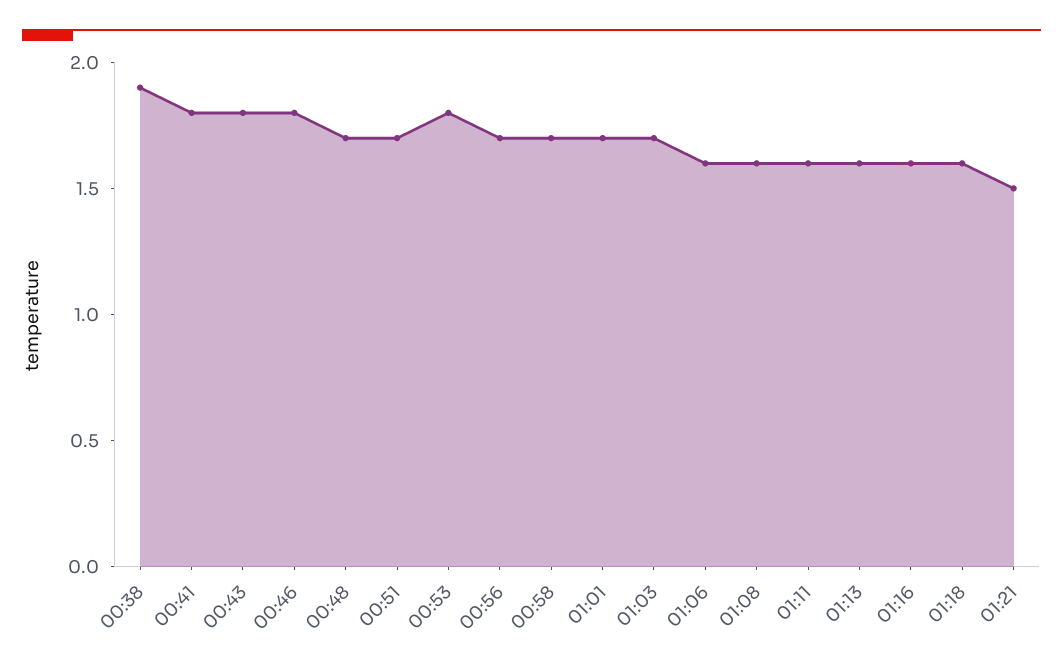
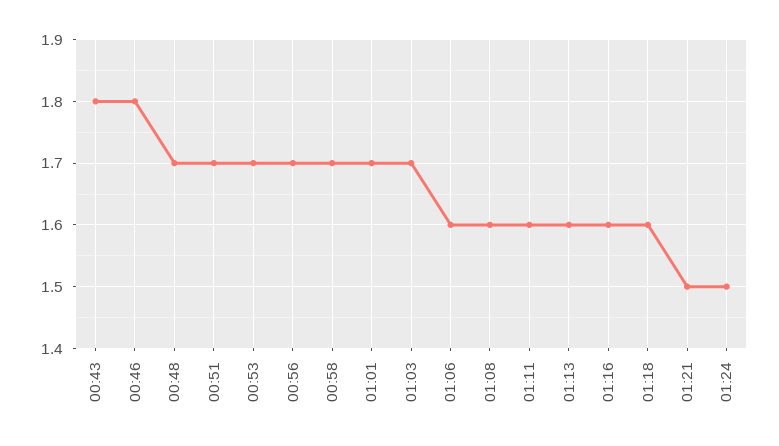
00:38: 1.9 -> none
00:41: 1.8 -> none
00:53: 1.8 -> 1.7
01:24: none -> 1.5

